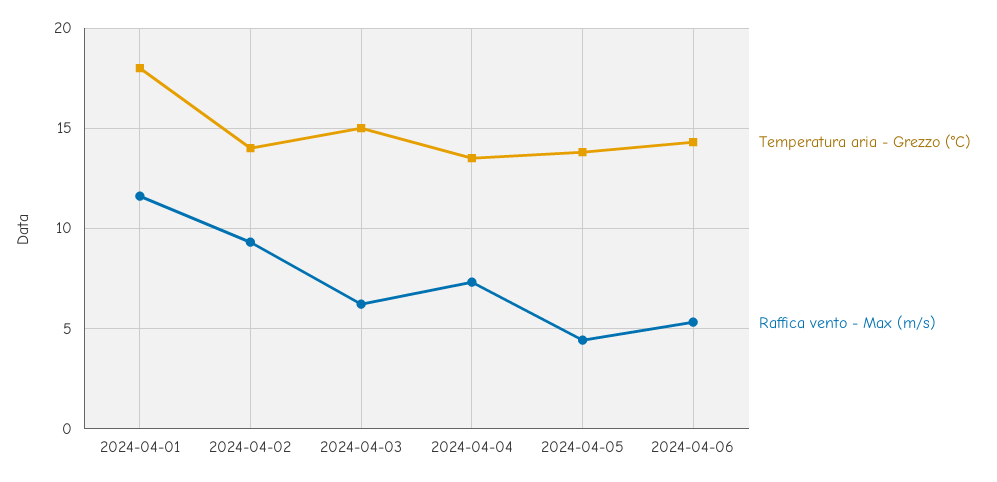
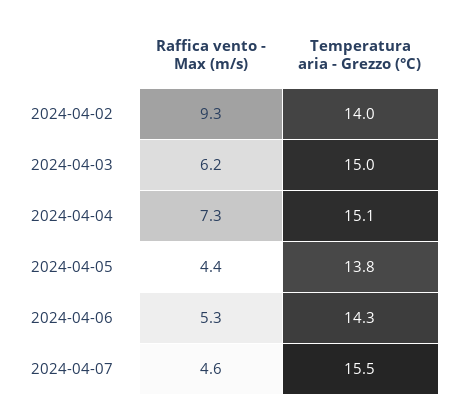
Temperatura aria - Grezzo (°C), 2024-04-01: 18 -> none
Raffica vento - Max (m/s), 2024-04-01: 11.5 -> none
Temperatura aria - Grezzo (°C), 2024-04-04: 13.5 -> 15.1
Raffica vento - Max (m/s), 2024-04-07: none -> 4.6
Temperatura aria - Grezzo (°C), 2024-04-07: none -> 15.5

